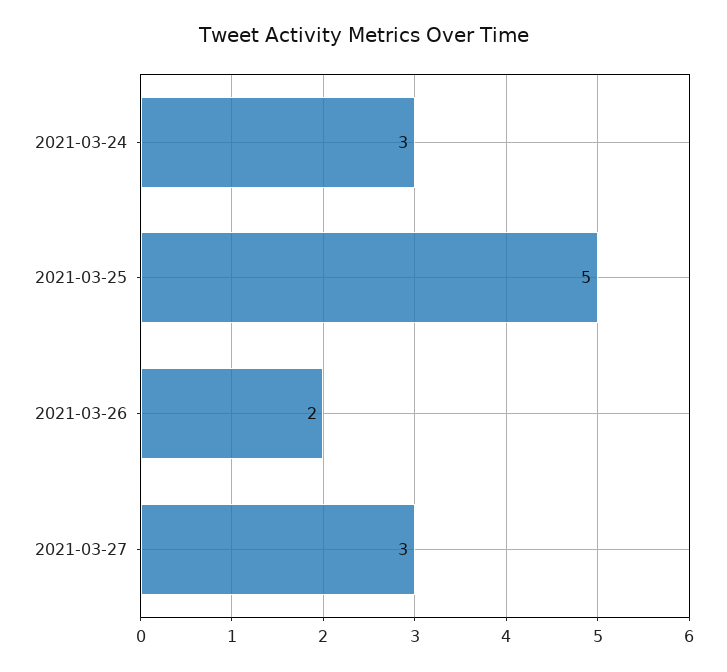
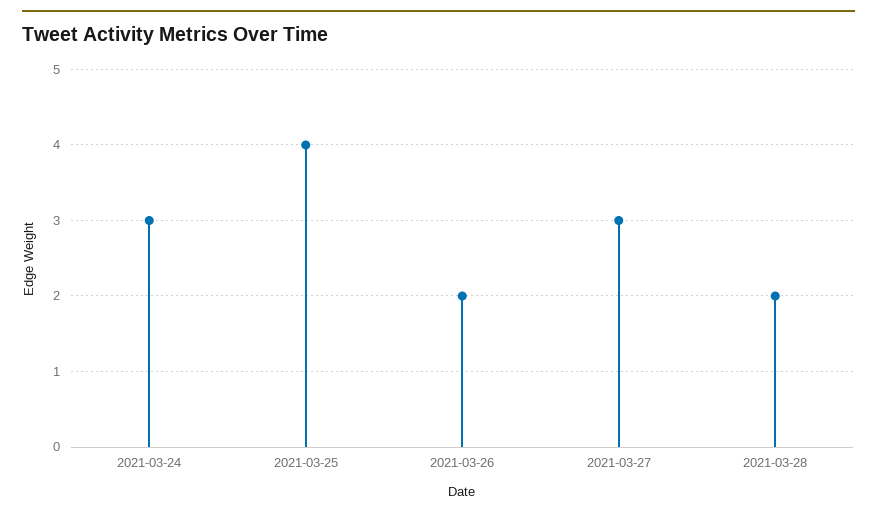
2021-03-25: 5 -> 4
2021-03-28: none -> 2

